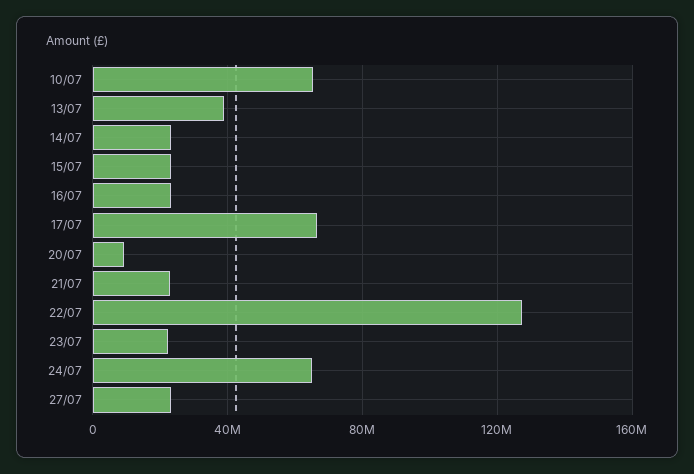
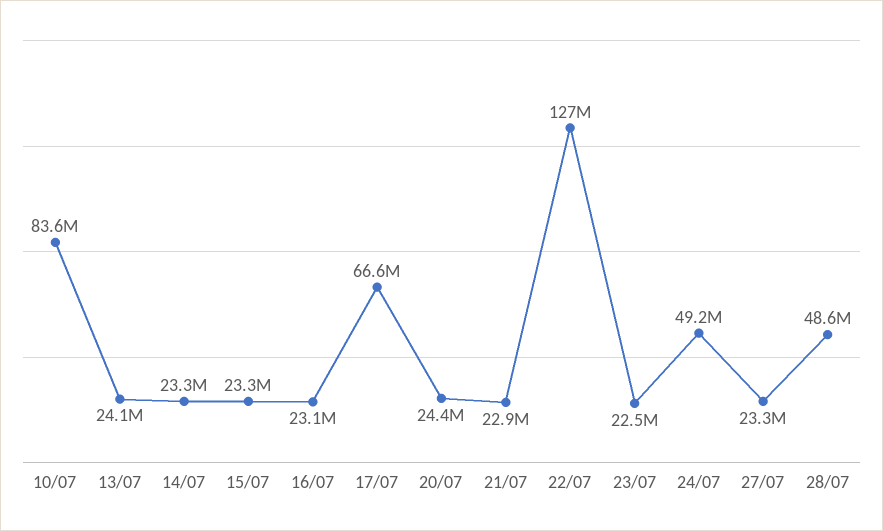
10/07: 65000000 -> 83600000
13/07: 40000000 -> 24100000
20/07: 10000000 -> 24400000
24/07: 65000000 -> 49200000
28/07: none -> 48600000

